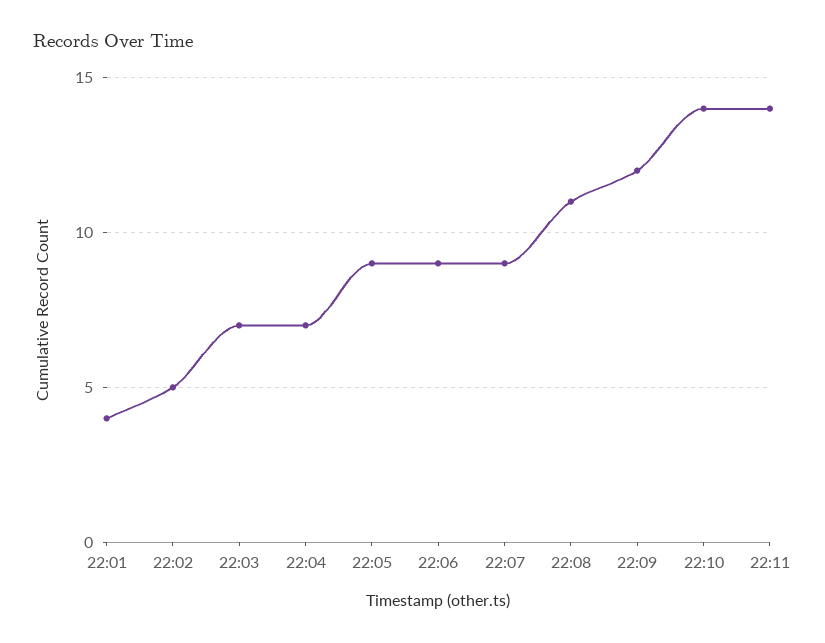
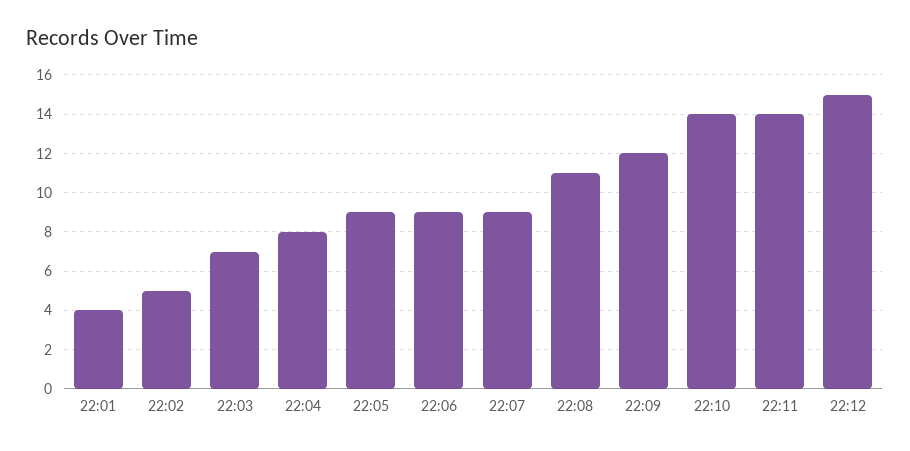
22:04: 7 -> 8
22:12: none -> 15

